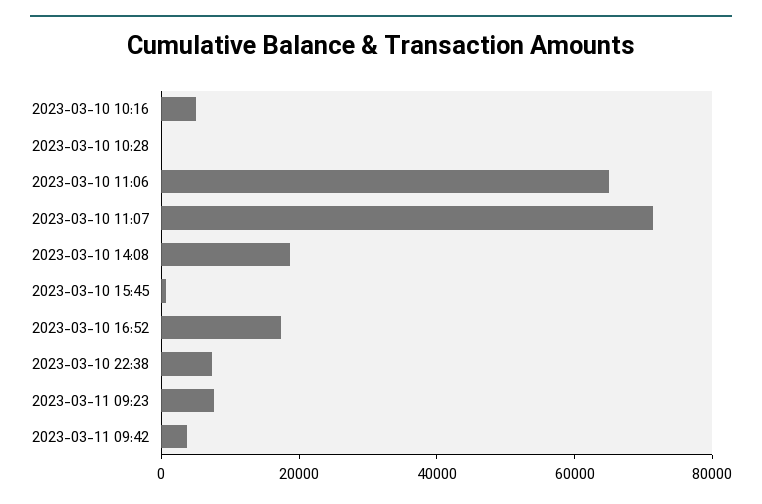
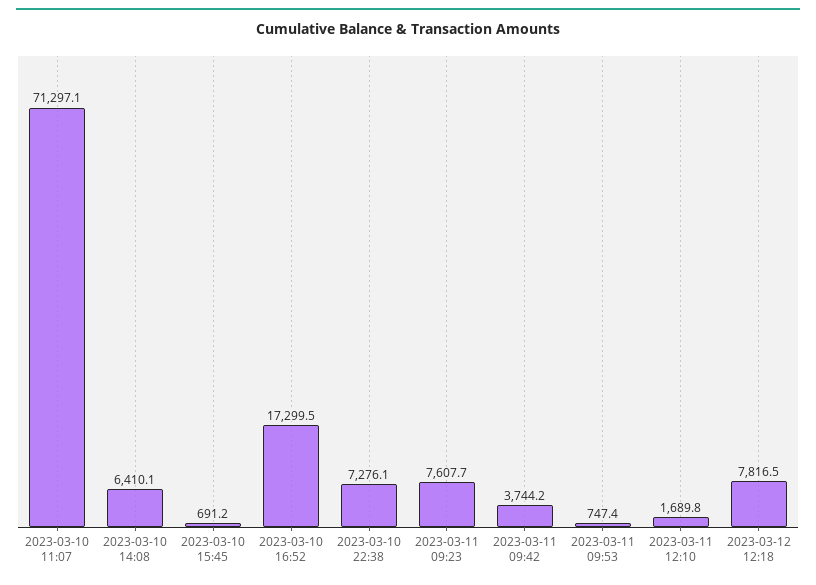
2023-03-10 10:16: 5000 -> none
2023-03-10 10:28: 0 -> none
2023-03-10 11:06: 65000 -> none
2023-03-10 14:08: 20000 -> 6410.1
2023-03-11 09:53: none -> 747.4
2023-03-11 12:10: none -> 1689.8
2023-03-12 12:18: none -> 7816.5

